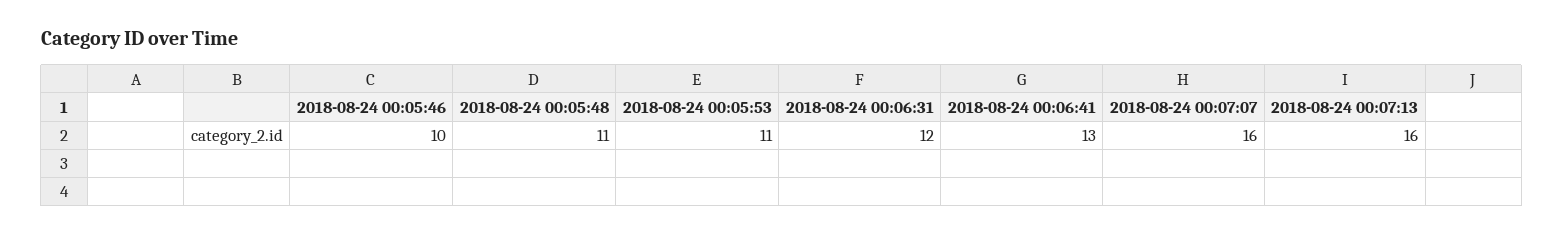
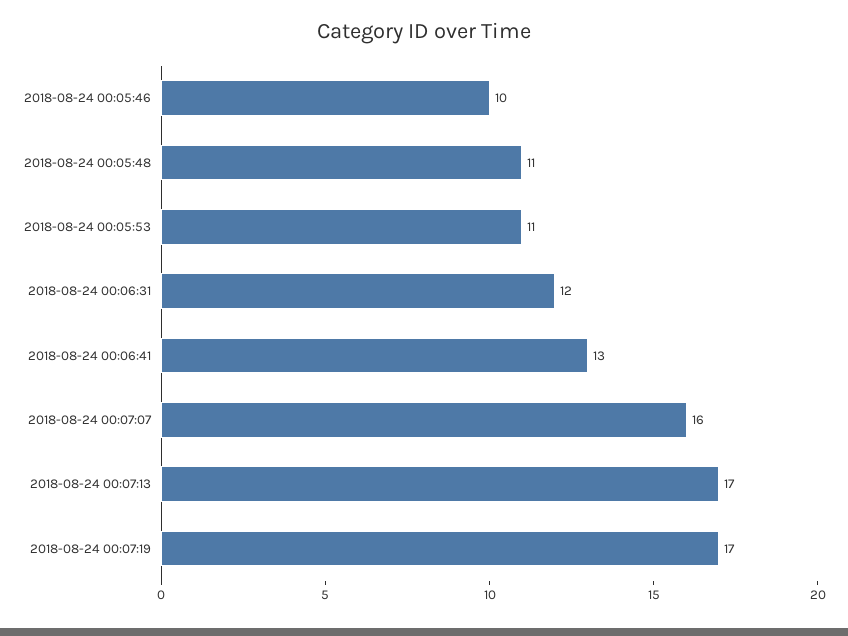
2018-08-24 00:07:13: 16 -> 17
2018-08-24 00:07:19: none -> 17

